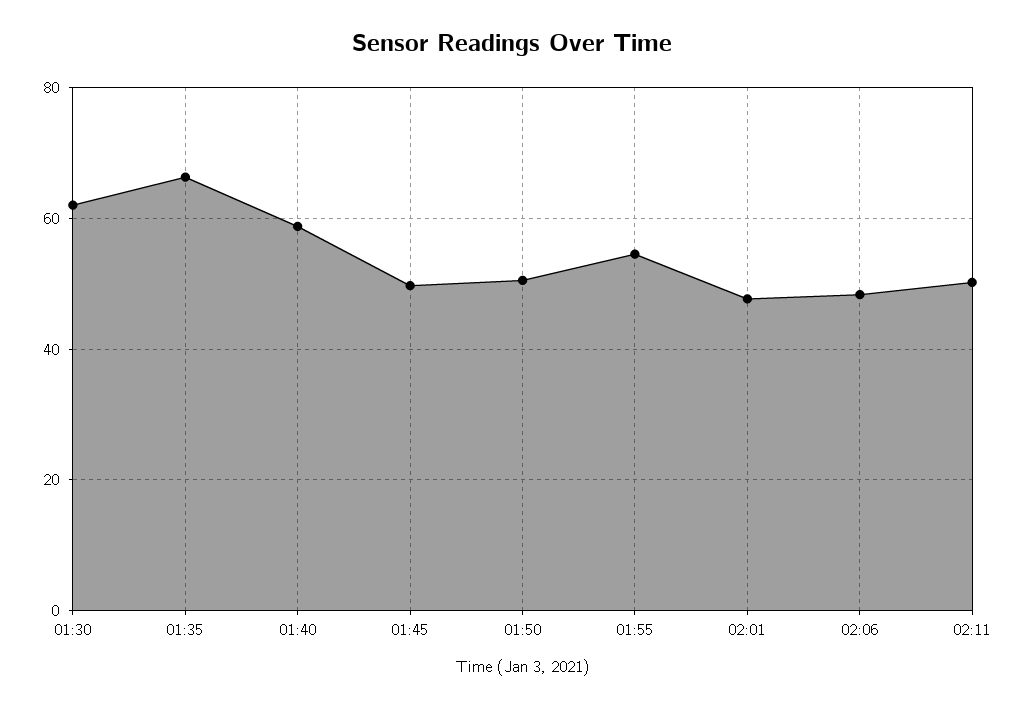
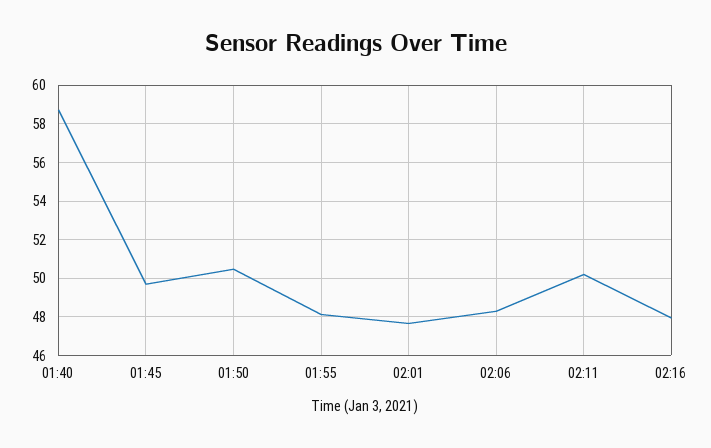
01:30: 62 -> none
01:35: 66 -> none
01:55: 54 -> 48
02:16: none -> 48

